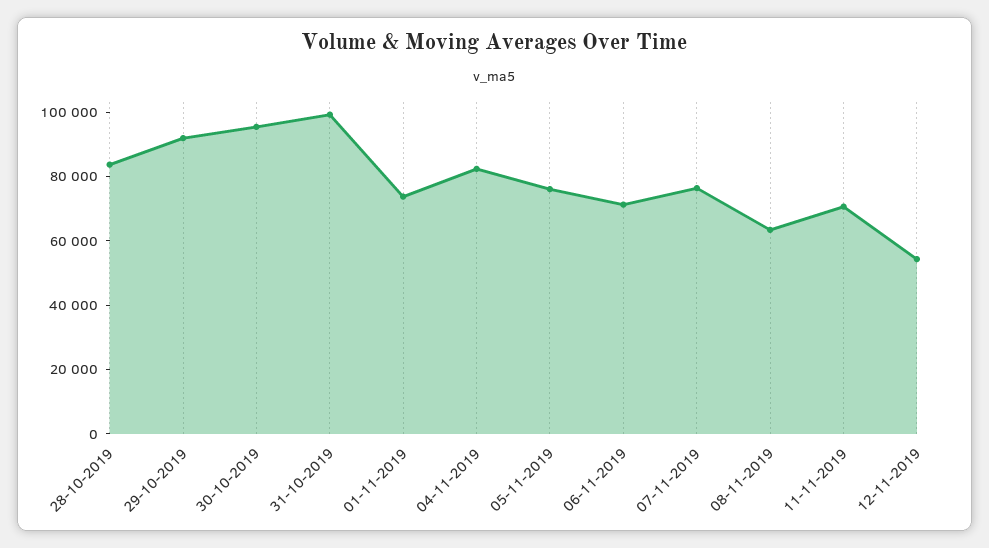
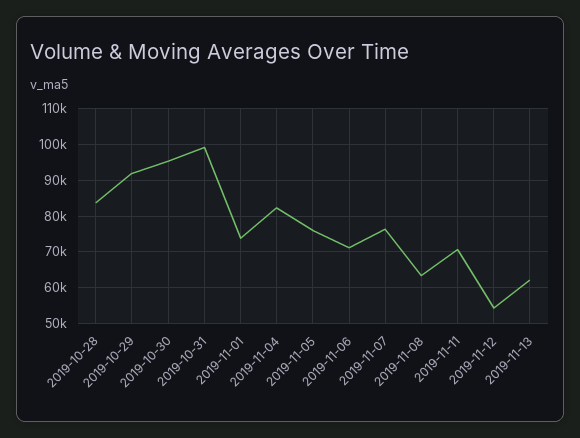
2019-11-13: none -> 62000

